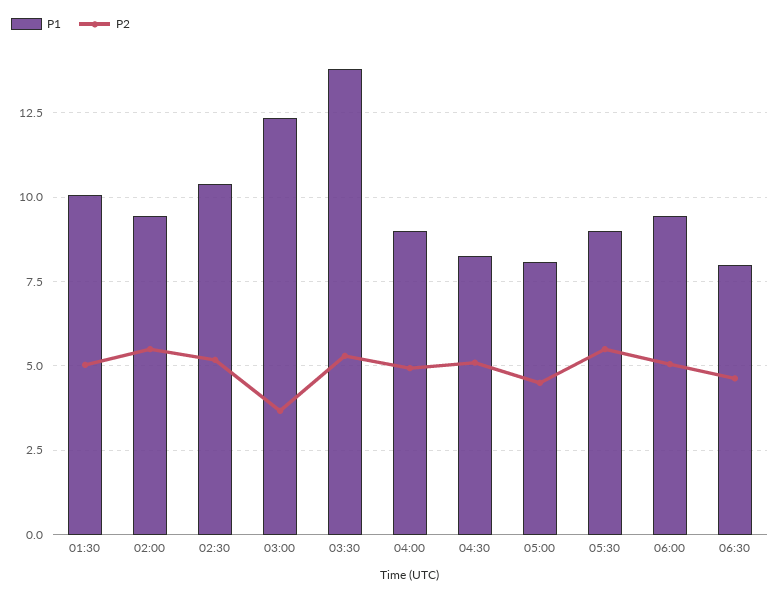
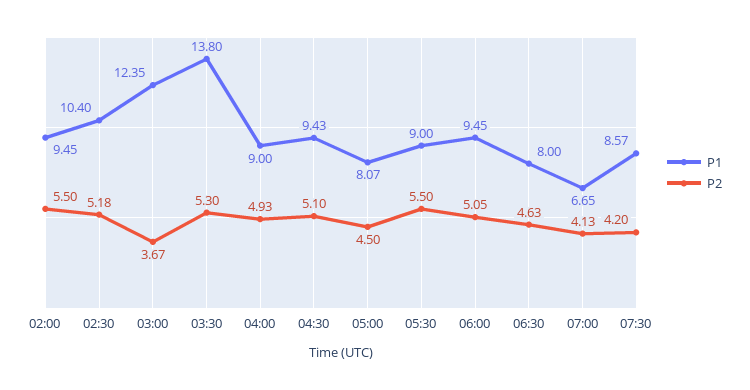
P1, 01:30: 10 -> none
P2, 01:30: 5 -> none
P1, 04:30: 8.25 -> 9.43
P1, 07:00: none -> 6.65
P2, 07:00: none -> 4.13
P1, 07:30: none -> 8.57
P2, 07:30: none -> 4.2

